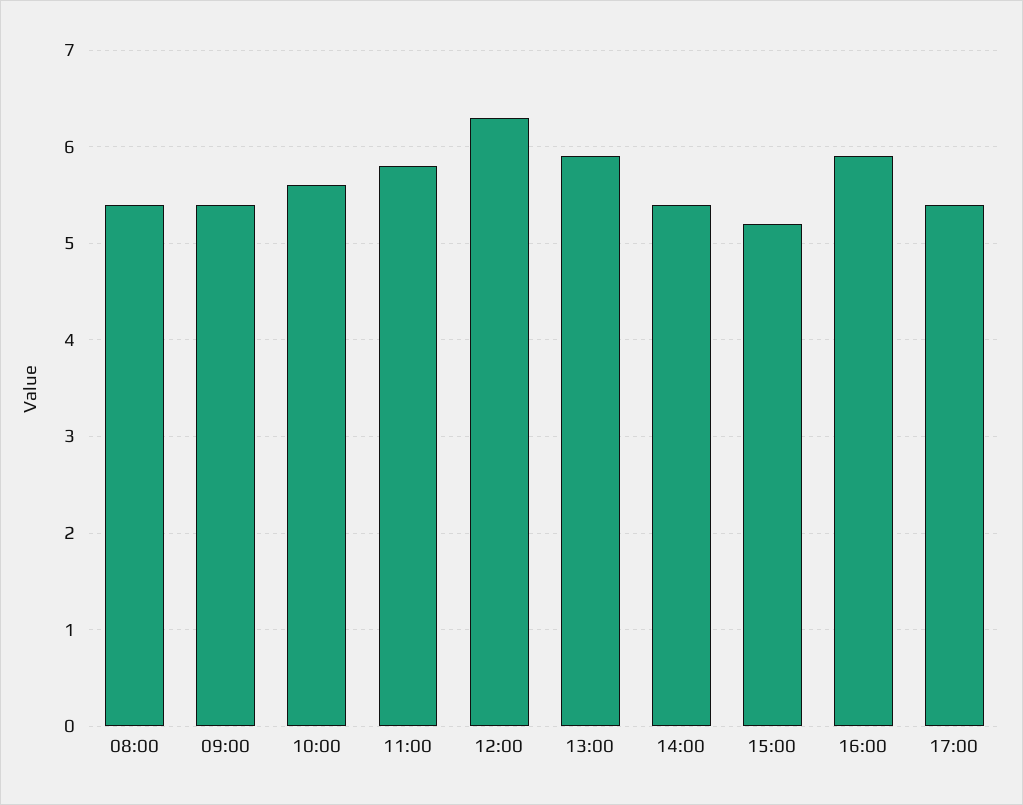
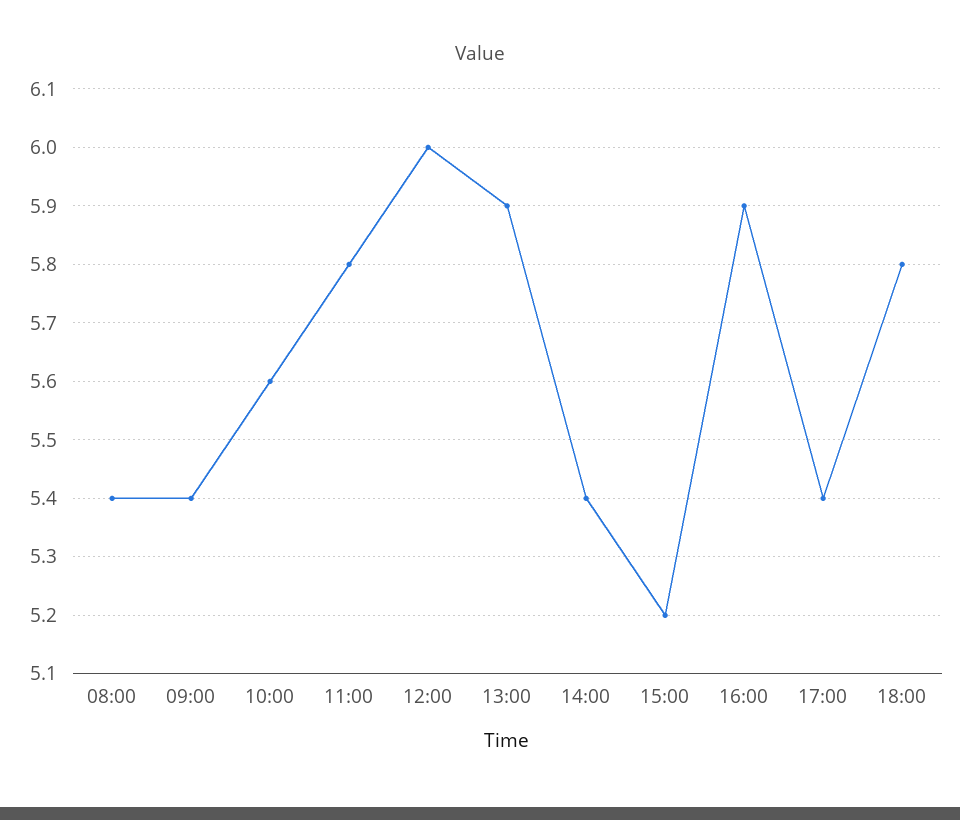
12:00: 6.3 -> 6
18:00: none -> 5.8

